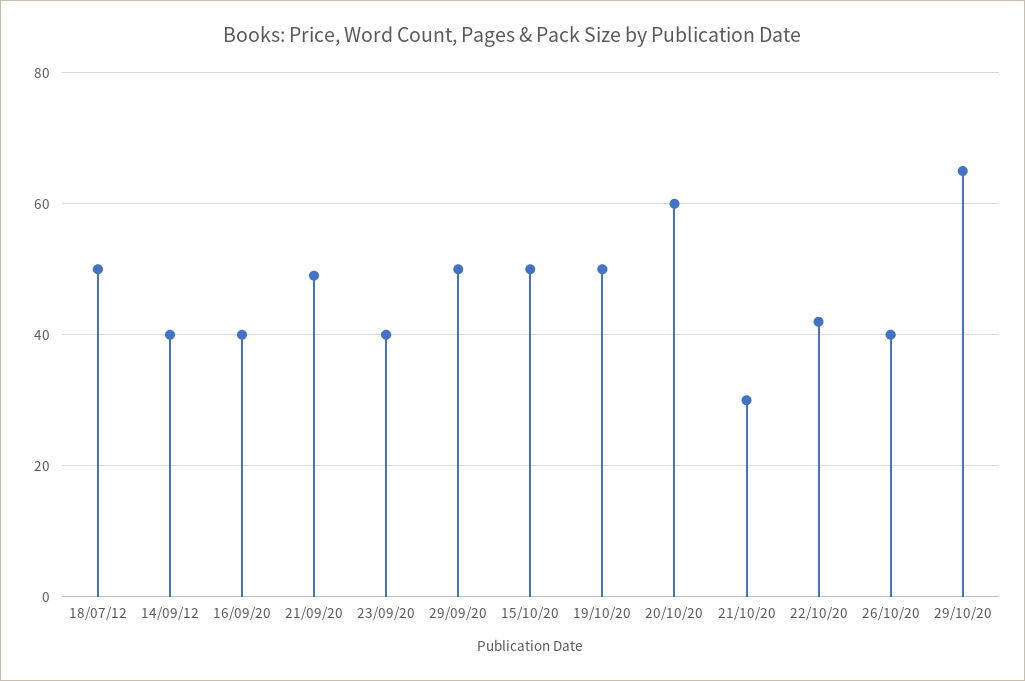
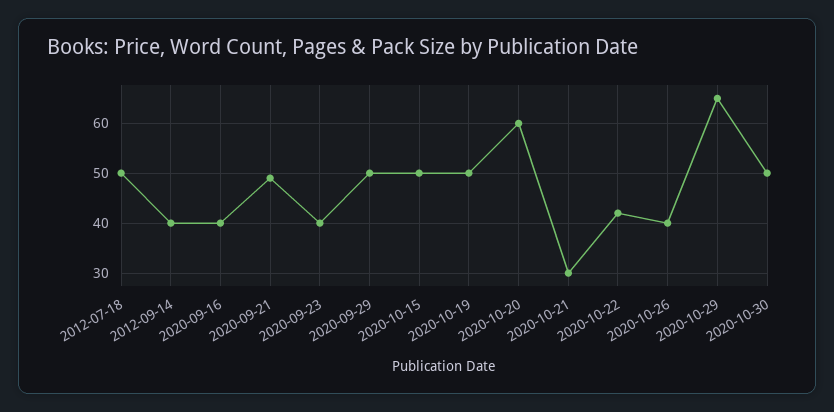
2020-10-30: none -> 50

